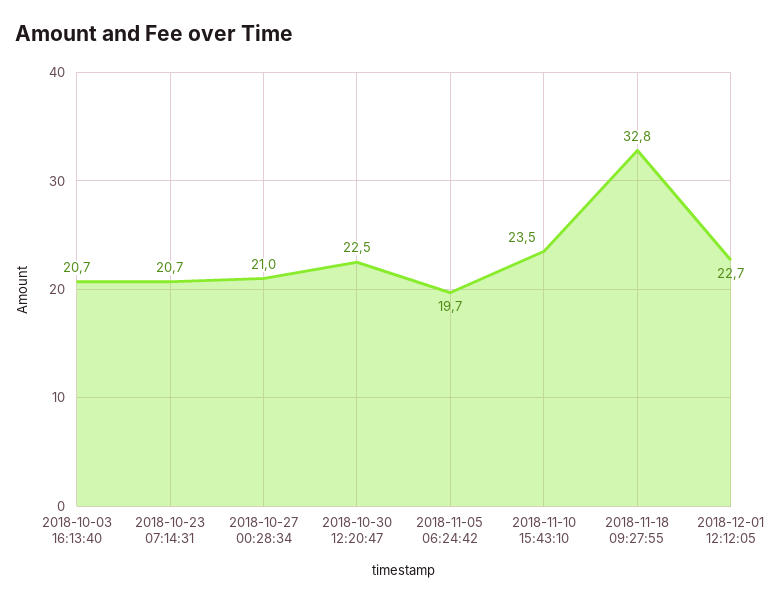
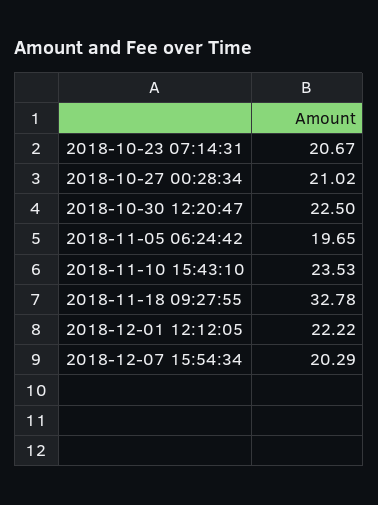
2018-10-03 16:13:40: 20.7 -> none
2018-12-01 12:12:05: 22.7 -> 22.22
2018-12-07 15:54:34: none -> 20.29

